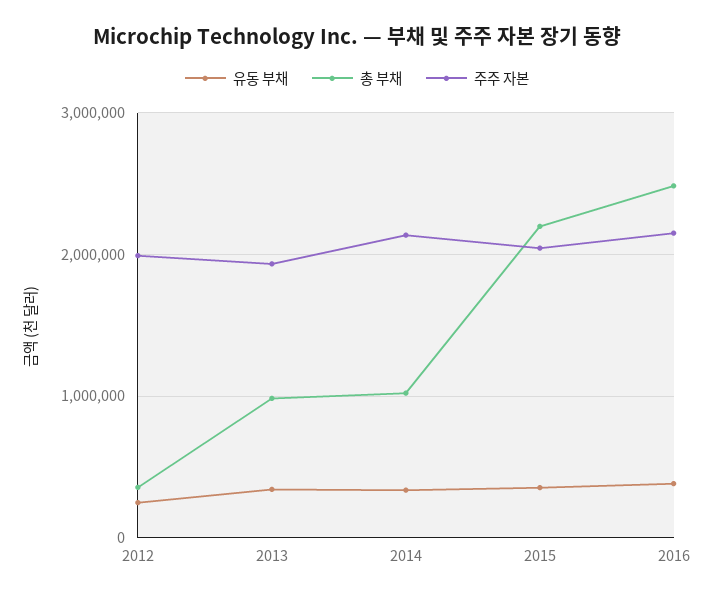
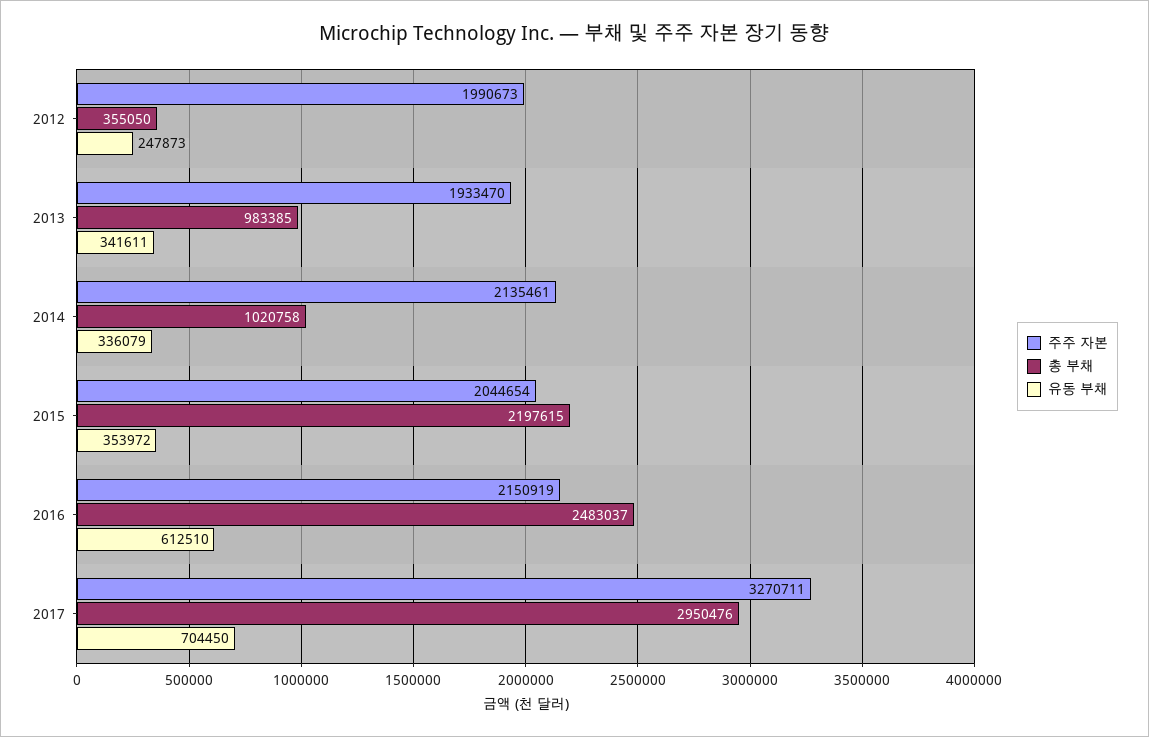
유동 부채, 2016: 400000 -> 612510
주주 자본, 2017: none -> 3270711
총 부채, 2017: none -> 2950476
유동 부채, 2017: none -> 704450

